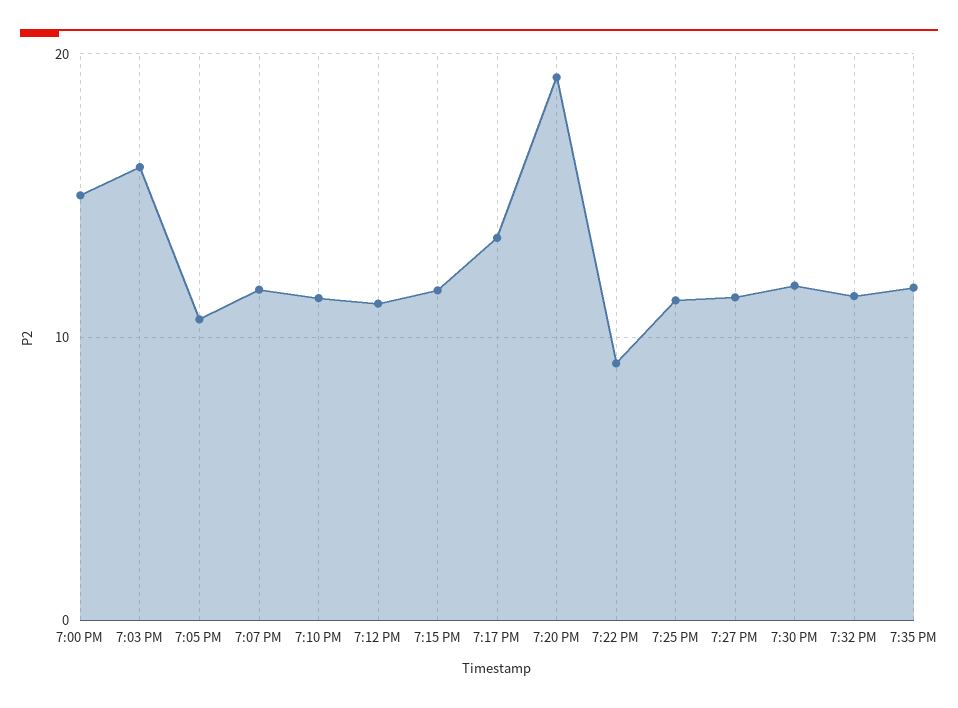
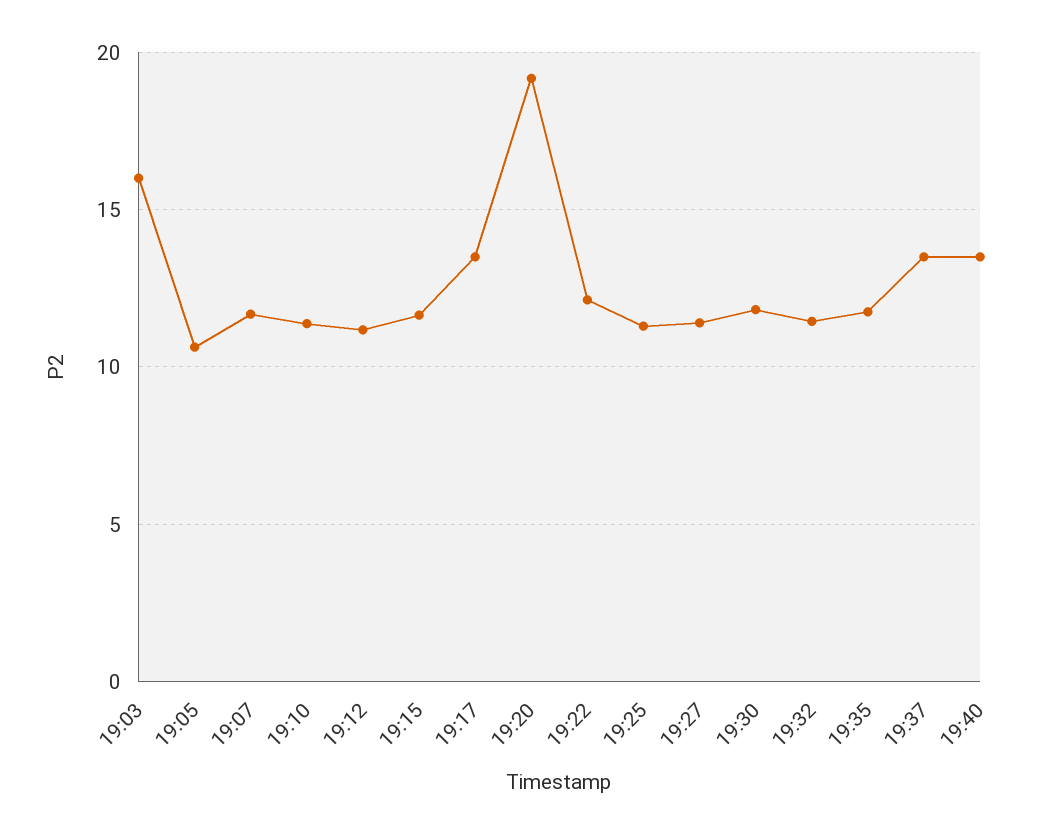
7:00 PM: 15 -> none
7:22 PM: 9 -> 12
19:37: none -> 13.5
19:40: none -> 13.5

